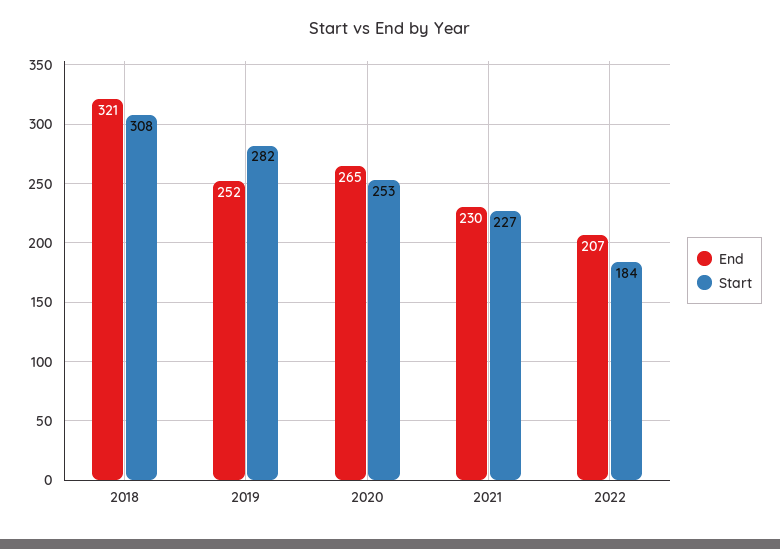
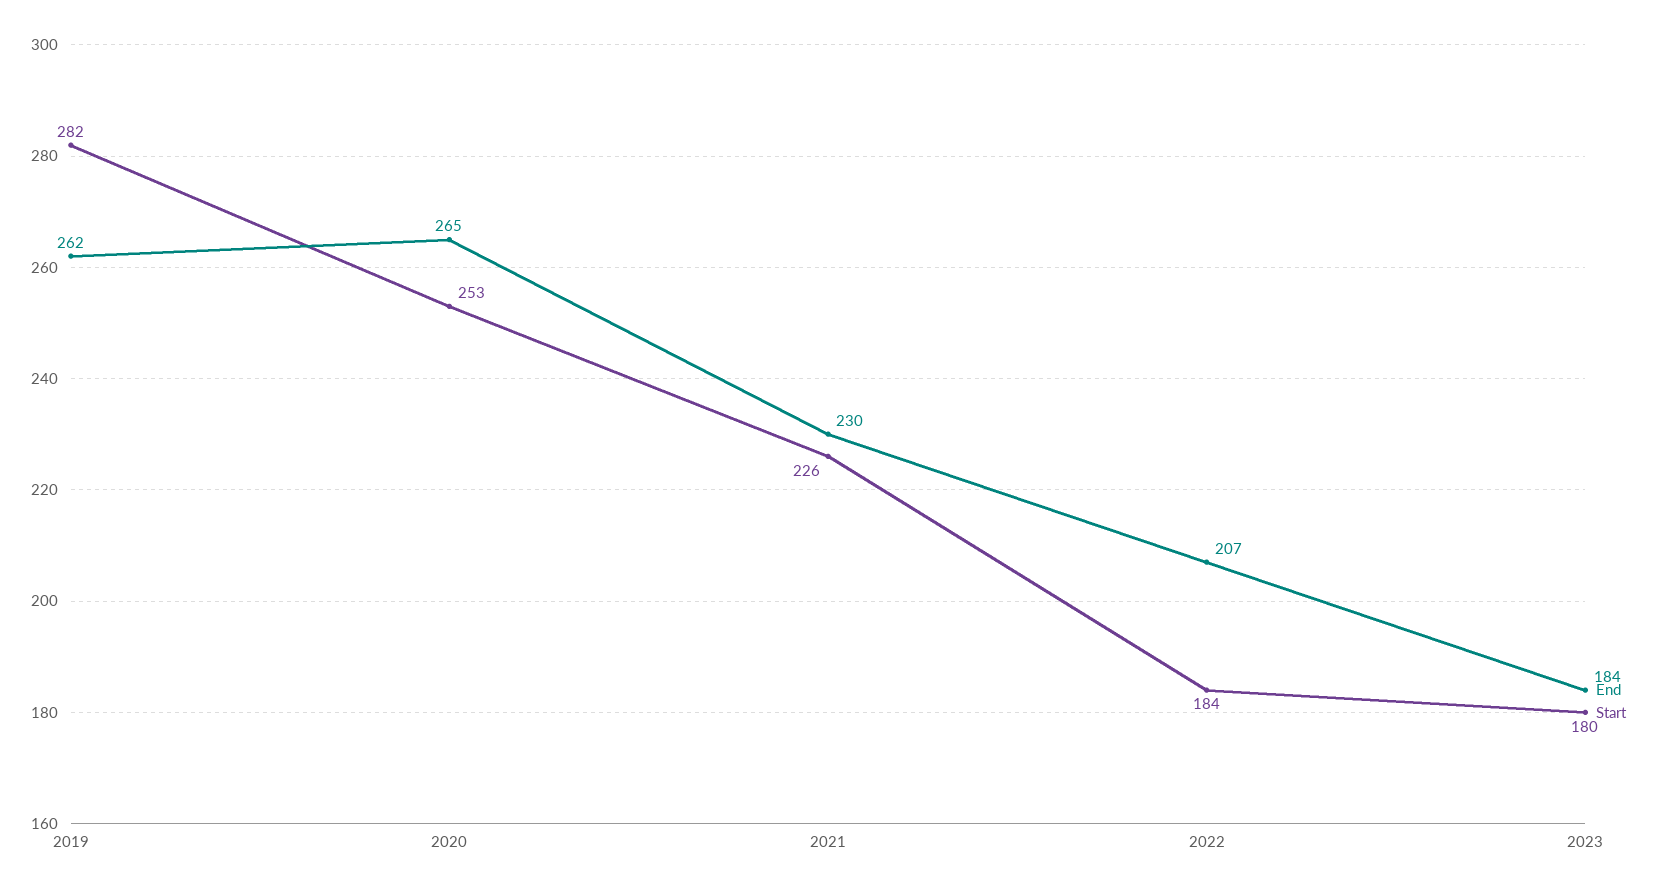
End, 2018: 321 -> none
Start, 2018: 308 -> none
End, 2019: 252 -> 262
Start, 2021: 227 -> 226
End, 2023: none -> 184
Start, 2023: none -> 180

